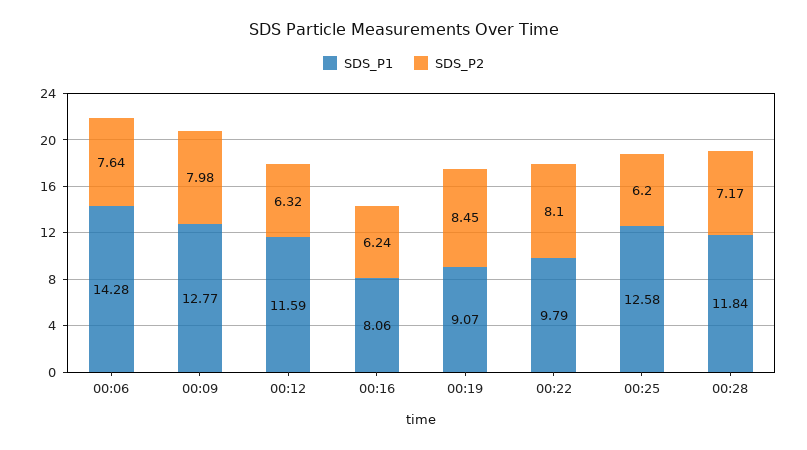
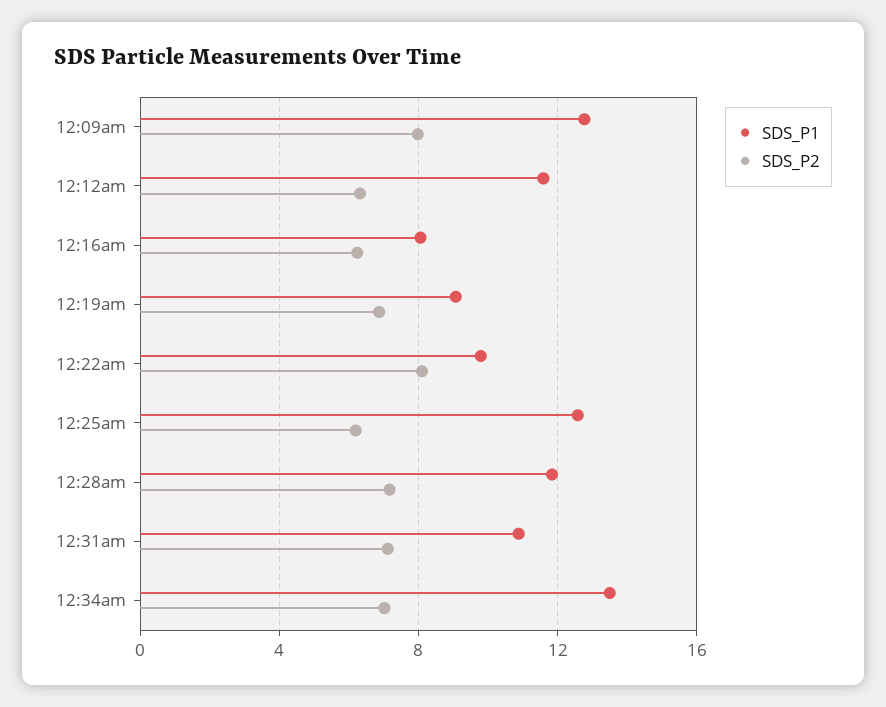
SDS_P1, 00:06: 14.28 -> none
SDS_P2, 00:06: 7.64 -> none
SDS_P2, 00:19: 8.45 -> 7
SDS_P1, 12:31am: none -> 11
SDS_P2, 12:31am: none -> 7
SDS_P1, 12:34am: none -> 13.5
SDS_P2, 12:34am: none -> 7

